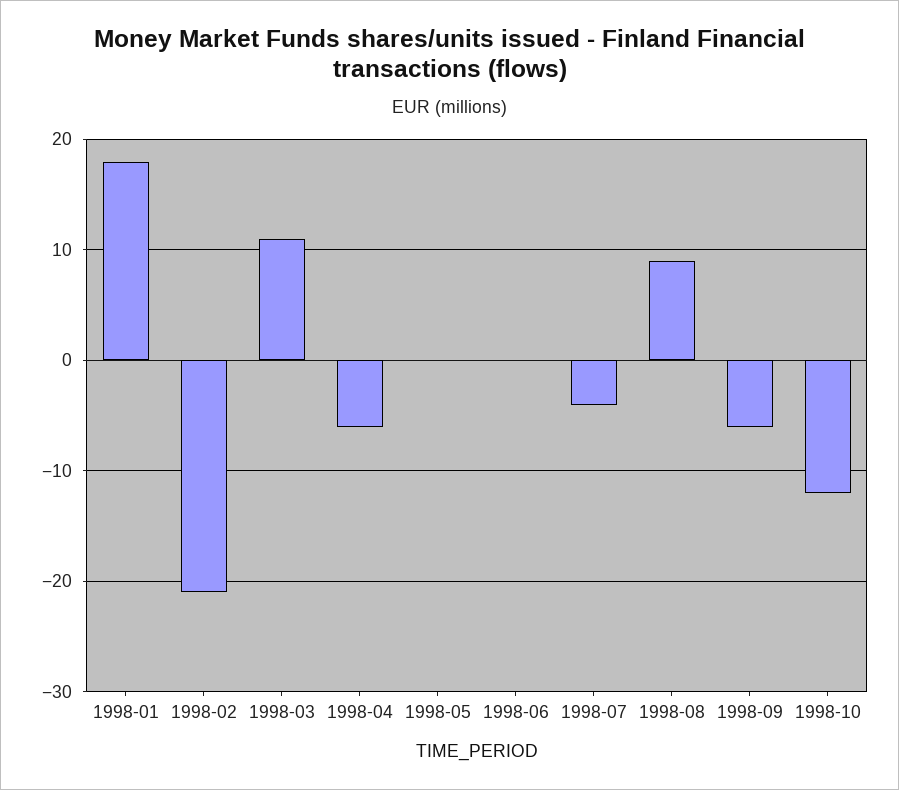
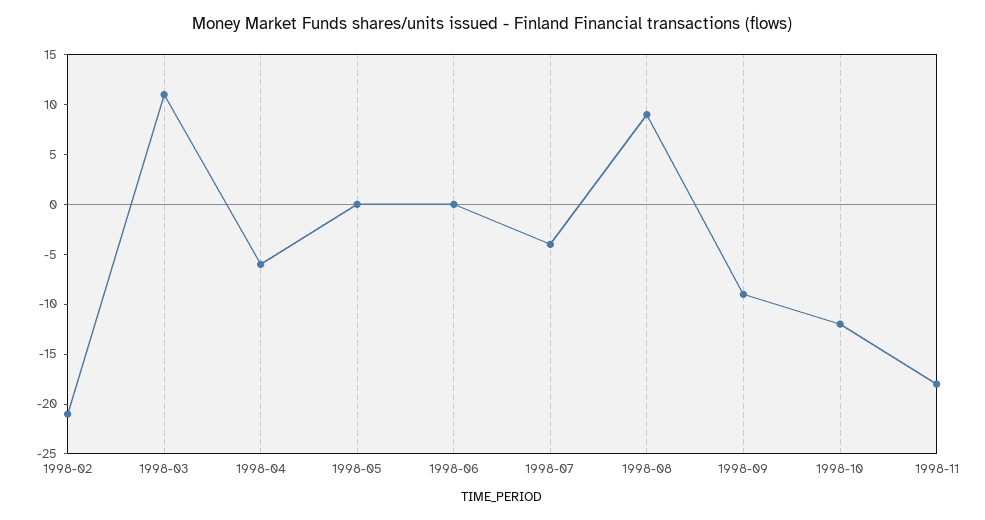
1998-01: 18 -> none
1998-09: -6 -> -9
1998-11: none -> -18

